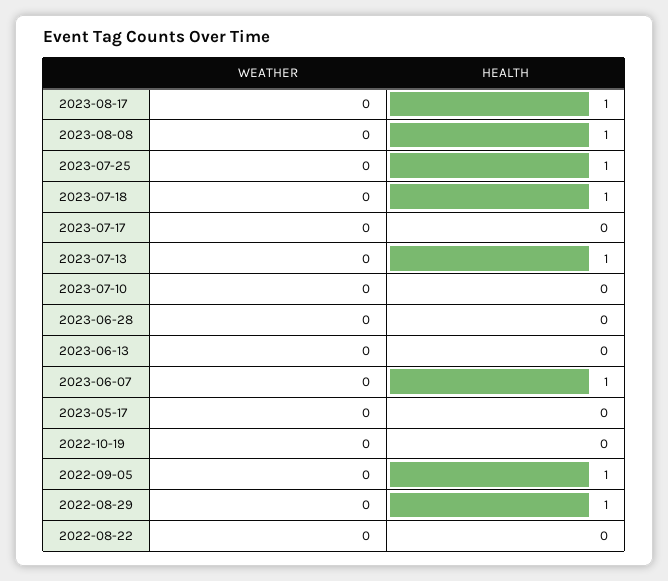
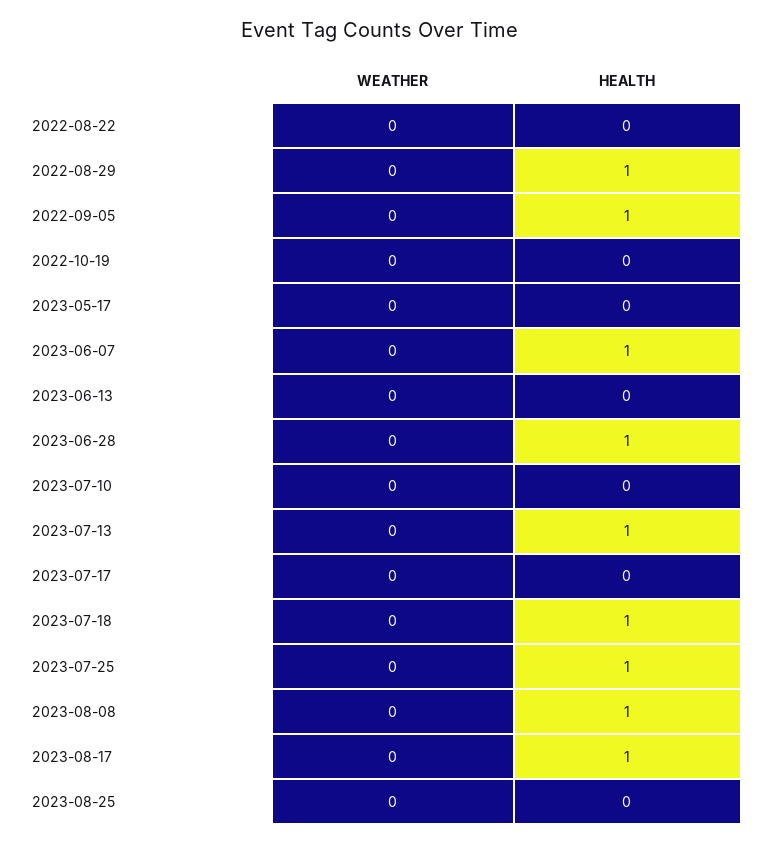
HEALTH, 2023-06-28: 0 -> 1
WEATHER, 2023-08-25: none -> 0
HEALTH, 2023-08-25: none -> 0

